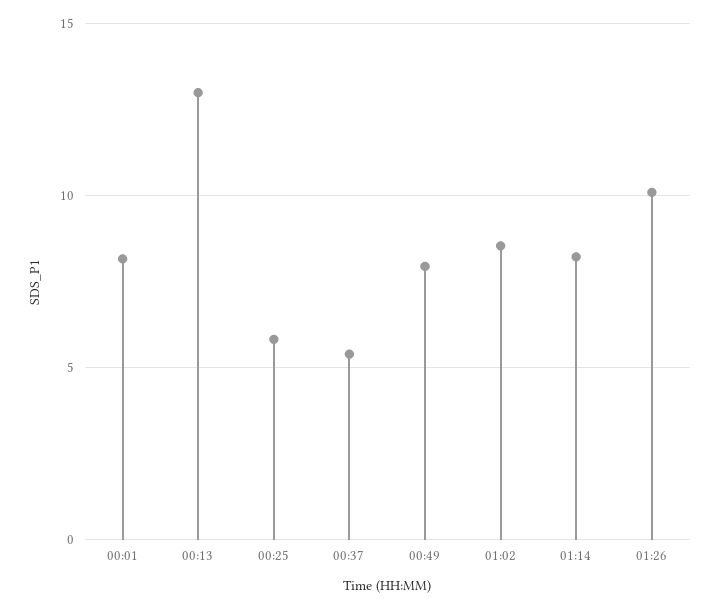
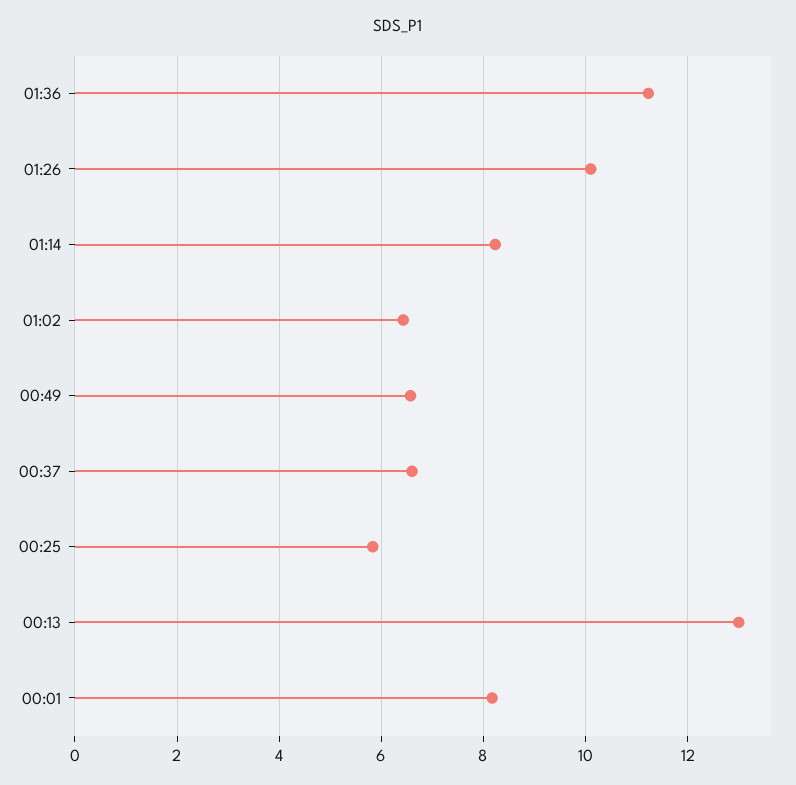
00:37: 5.5 -> 6.6
00:49: 8 -> 6.6
01:02: 8.5 -> 6.4
01:36: none -> 11.2

